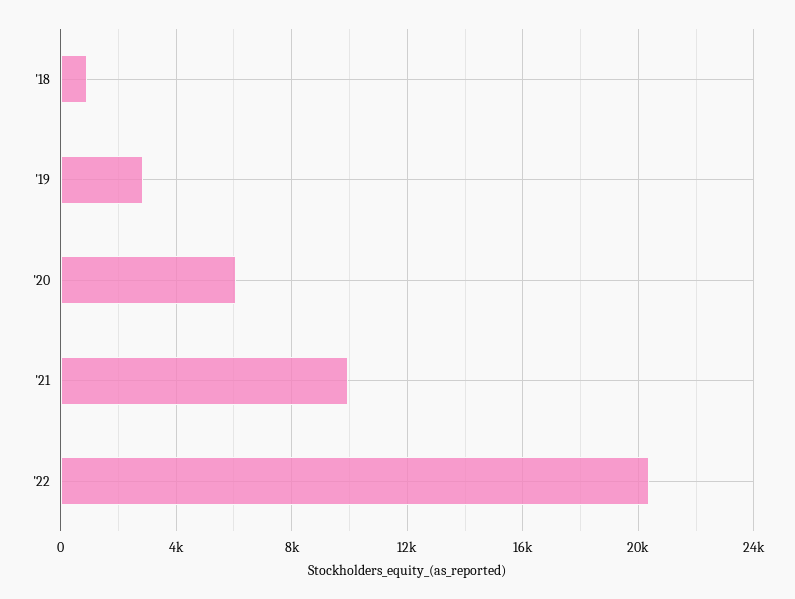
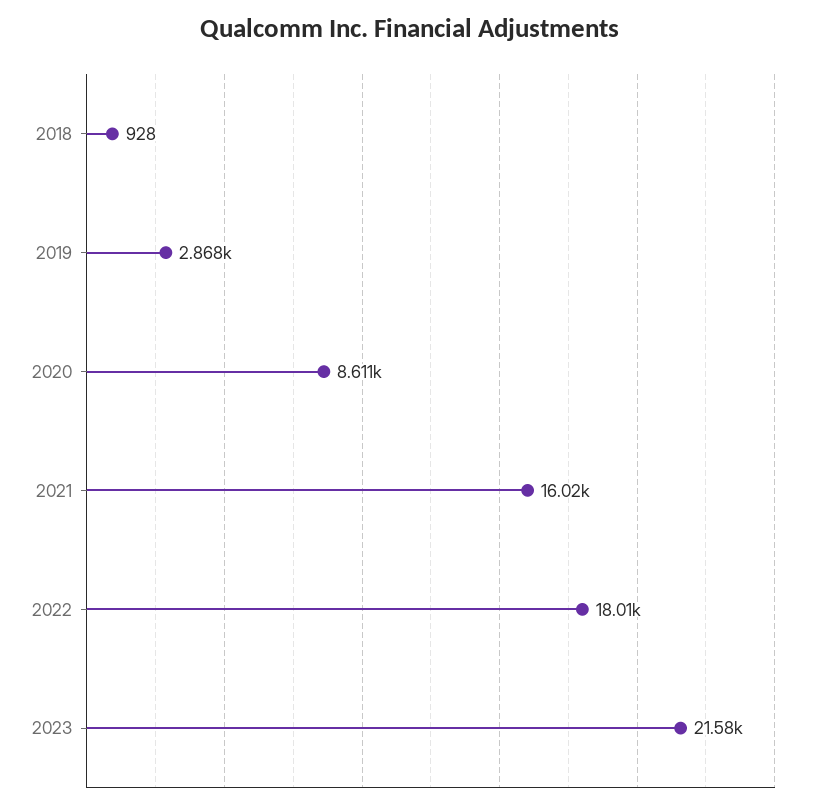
'20: 6000 -> 8611
'21: 10000 -> 16020
'22: 20500 -> 18010
2023: none -> 21580

